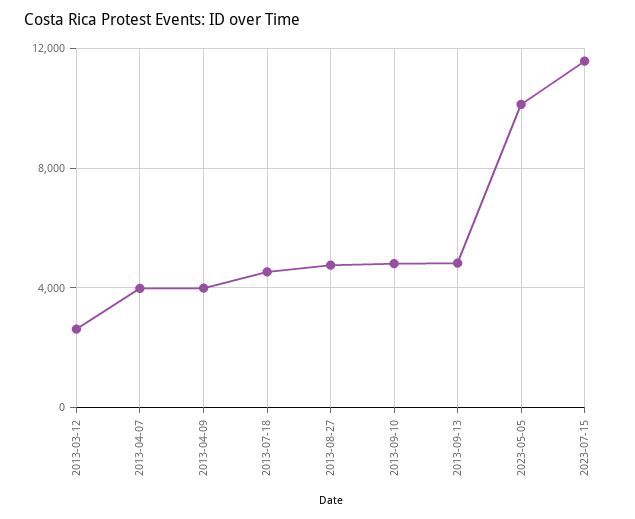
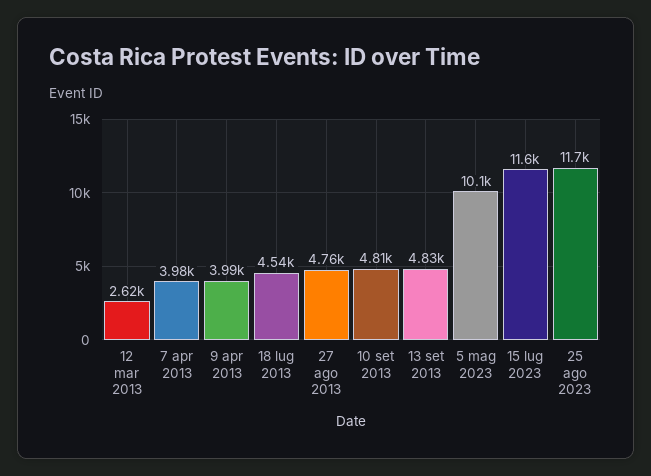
25 ago 2023: none -> 11700

